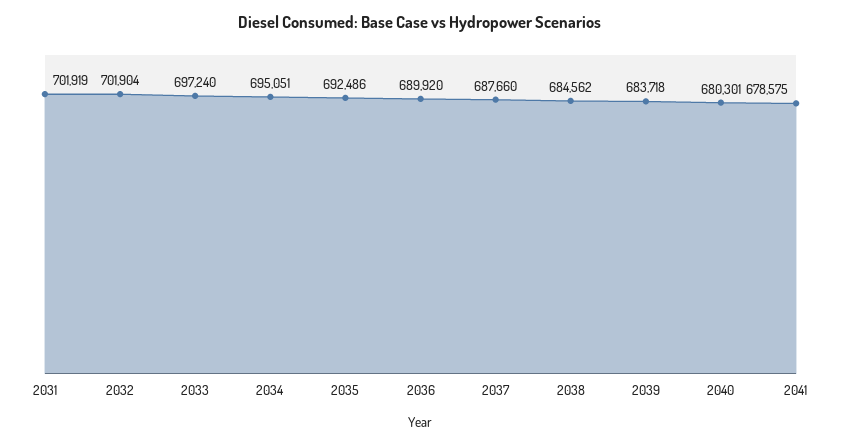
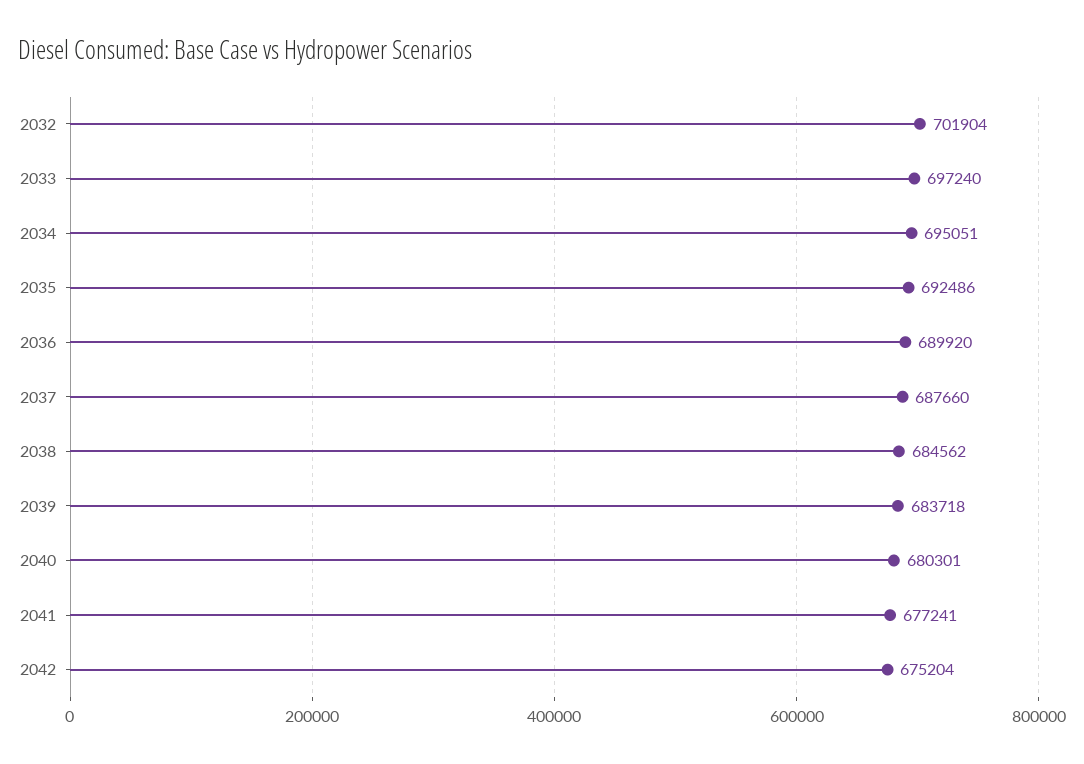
2031: 701919 -> none
2041: 678575 -> 677241
2042: none -> 675204

